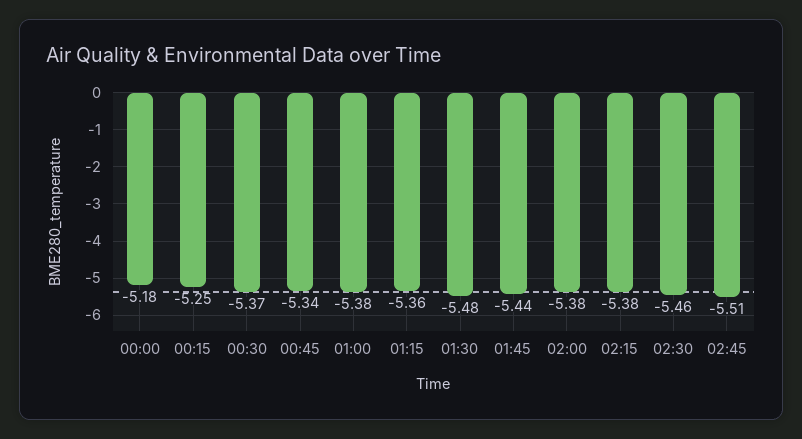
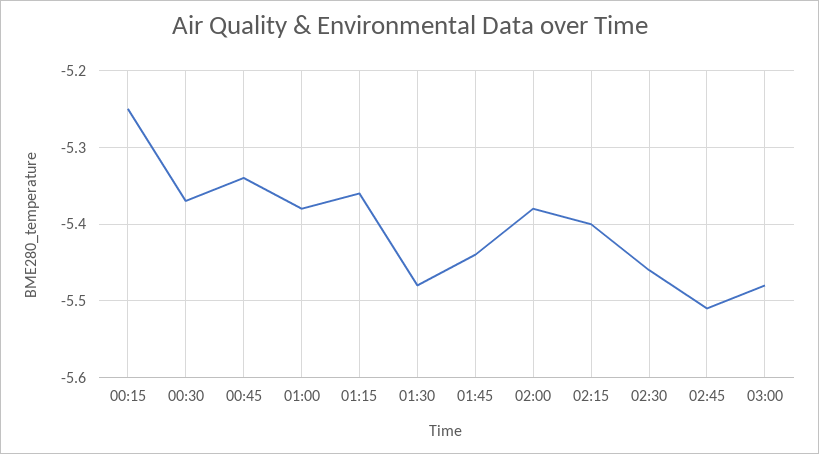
00:00: -5.18 -> none
02:15: -5.38 -> -5.4
03:00: none -> -5.48

